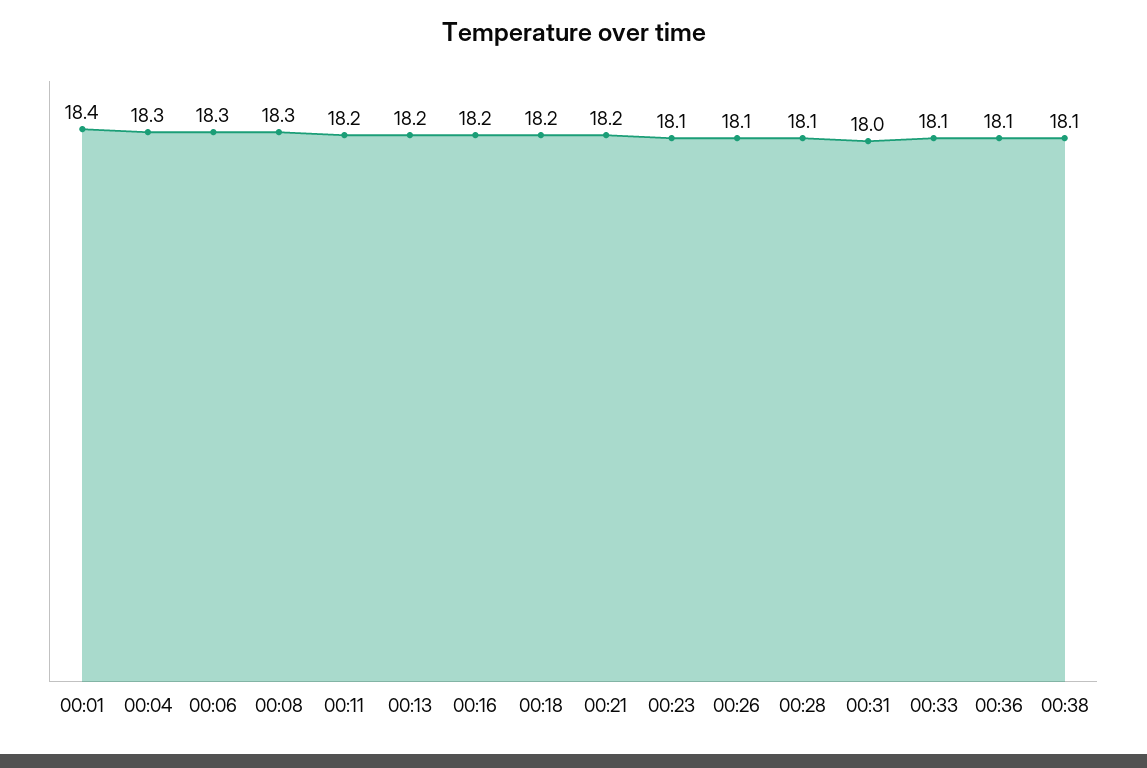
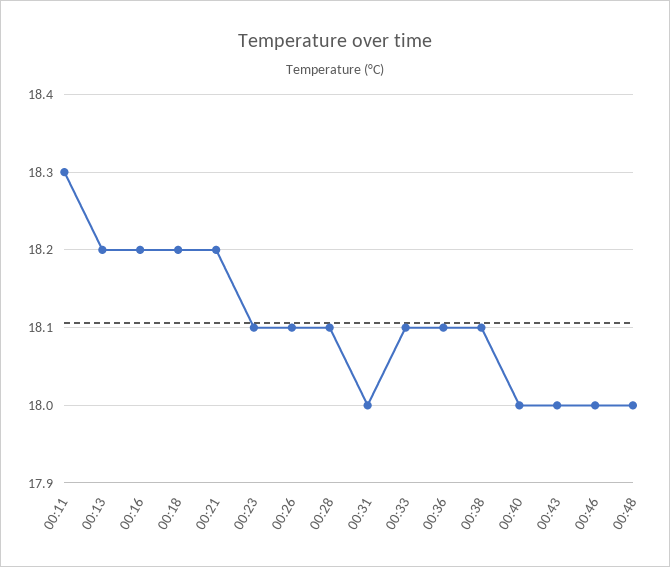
00:01: 18.4 -> none
00:04: 18.3 -> none
00:06: 18.3 -> none
00:08: 18.3 -> none
00:11: 18.2 -> 18.3
00:40: none -> 18
00:43: none -> 18
00:46: none -> 18
00:48: none -> 18

